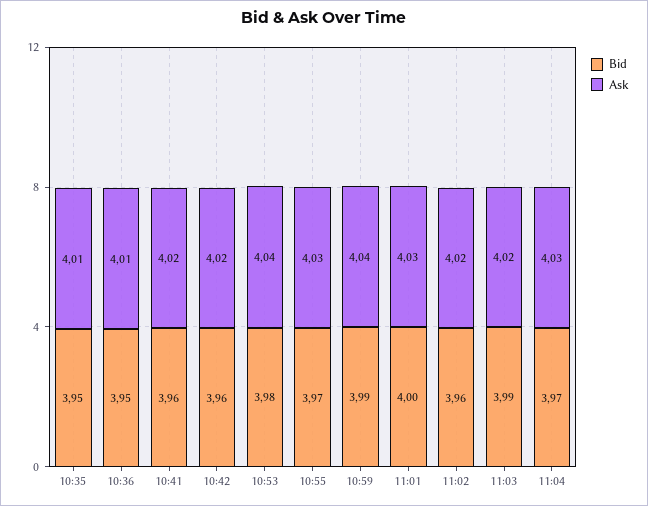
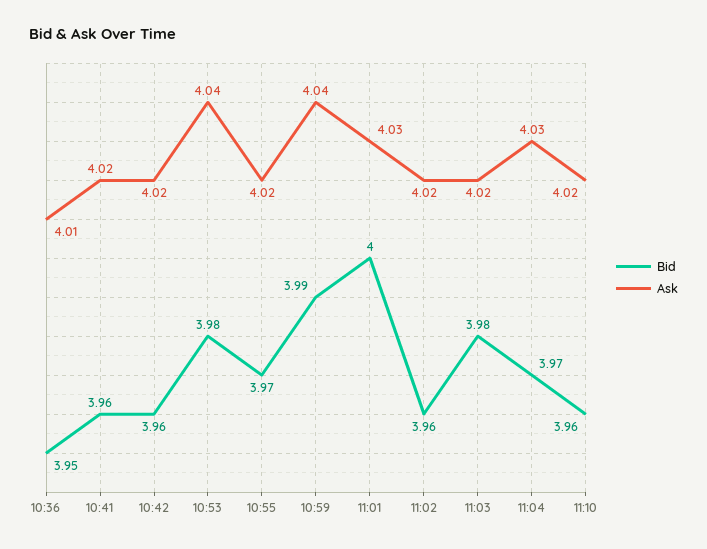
Bid, 10:35: 3.95 -> none
Ask, 10:35: 4.01 -> none
Ask, 10:55: 4.03 -> 4.02
Bid, 11:03: 3.99 -> 3.98
Bid, 11:10: none -> 3.96
Ask, 11:10: none -> 4.02

